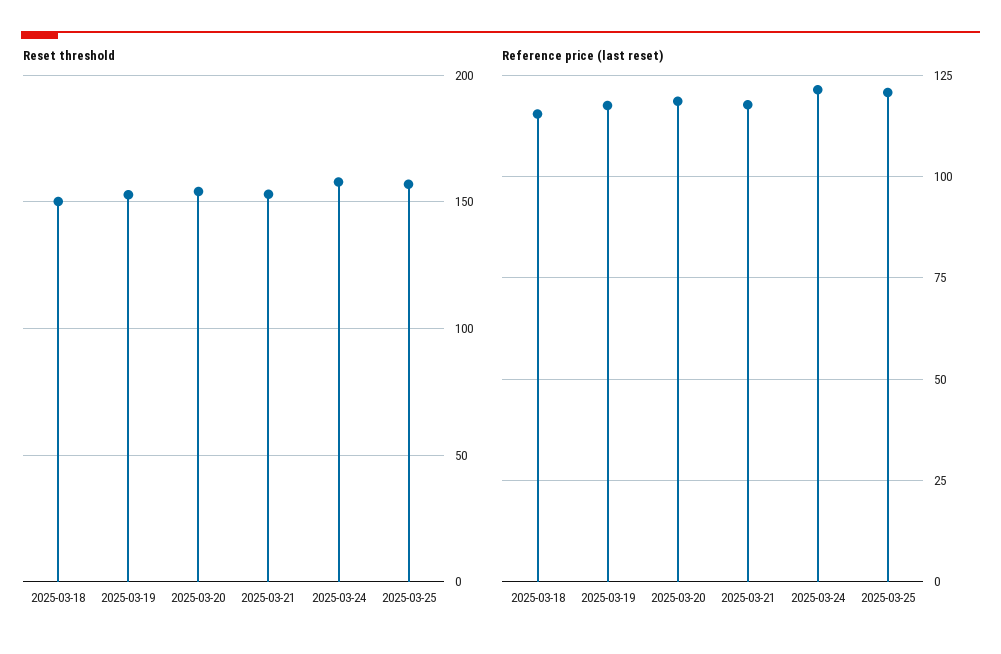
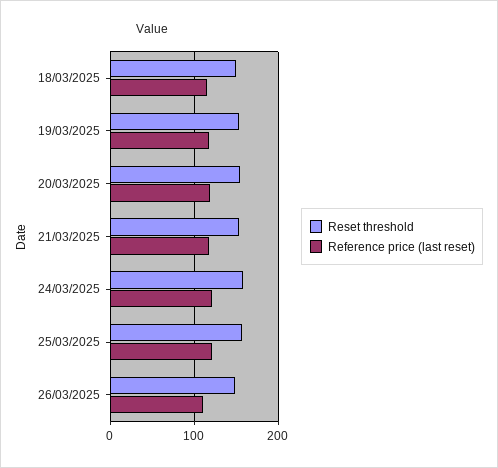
Reset threshold, 26/03/2025: none -> 150
Reference price (last reset), 26/03/2025: none -> 110

